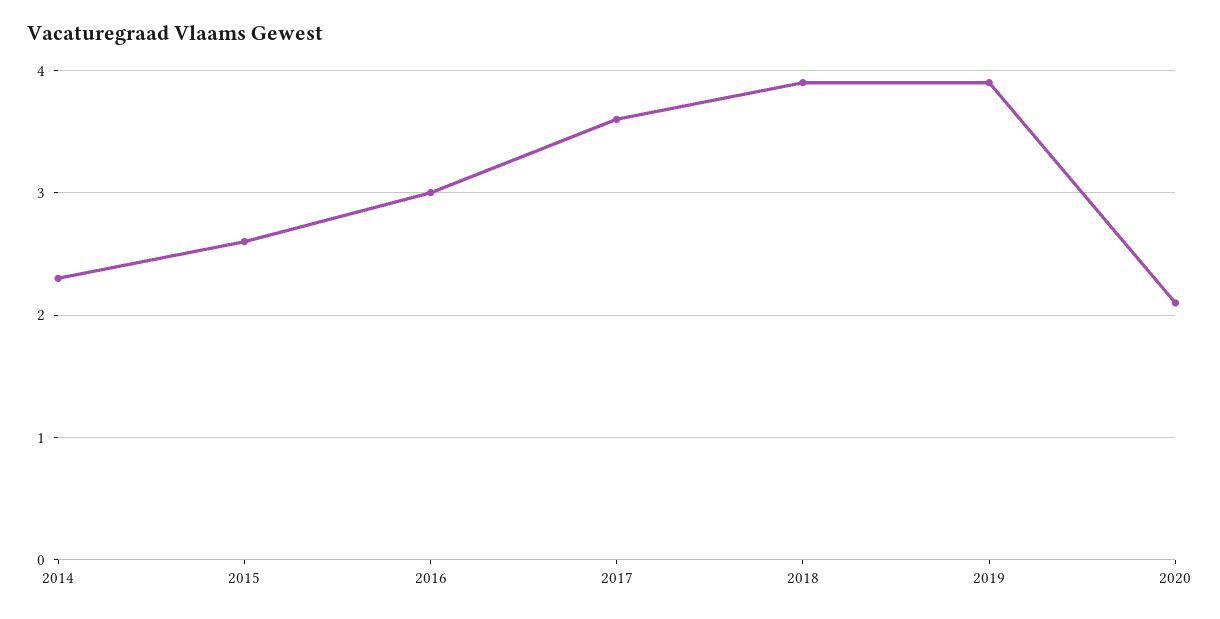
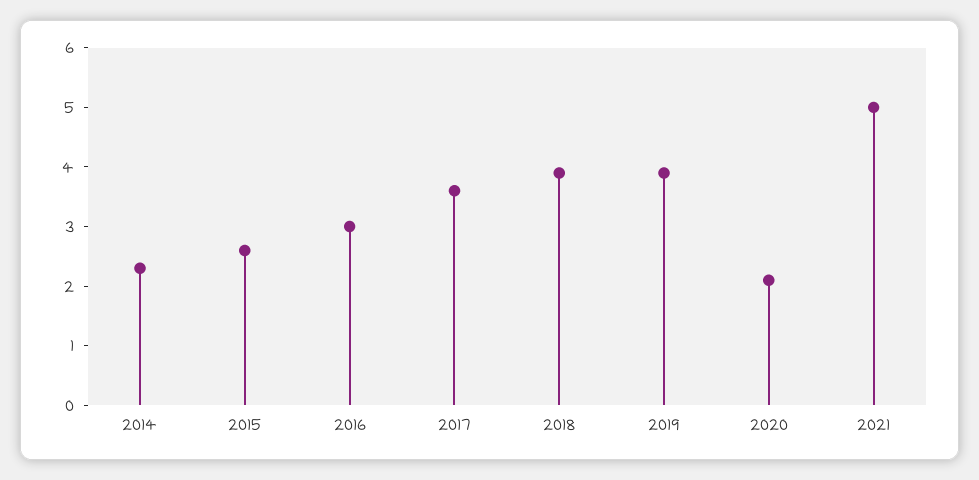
2021: none -> 5

